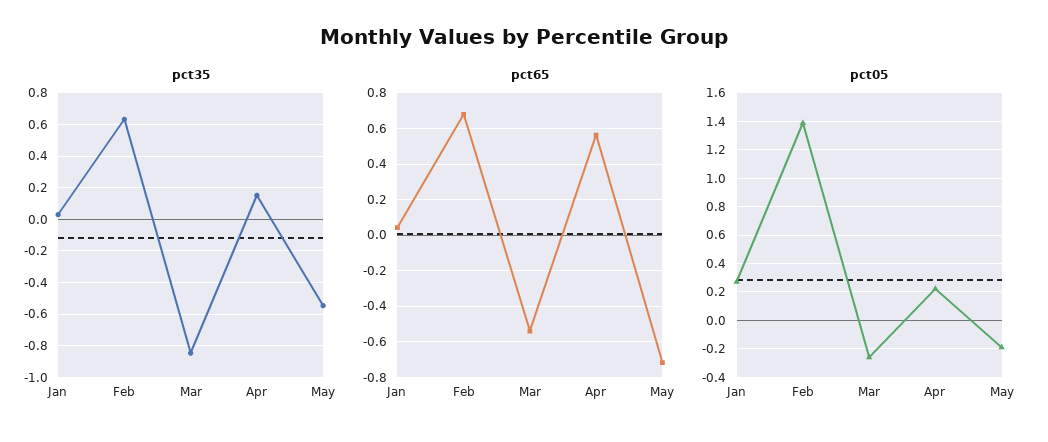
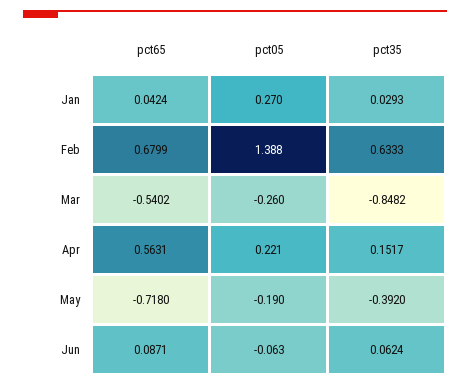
pct35, May: -0.55 -> -0.392
pct65, Jun: none -> 0.0871
pct05, Jun: none -> -0.063
pct35, Jun: none -> 0.0624

